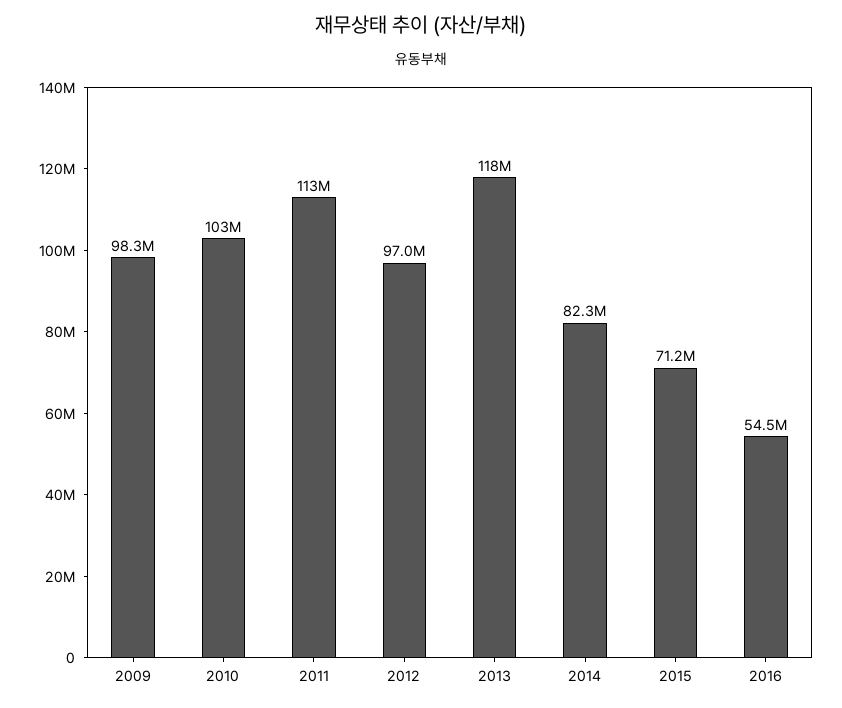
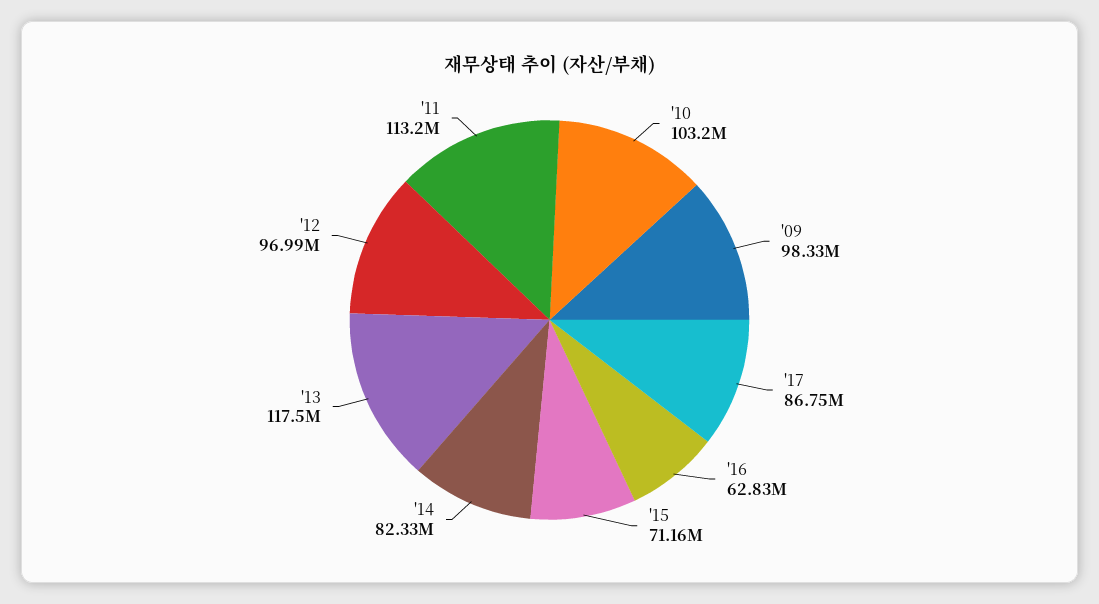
2016: 54500000 -> 62830000
'17: none -> 86750000

